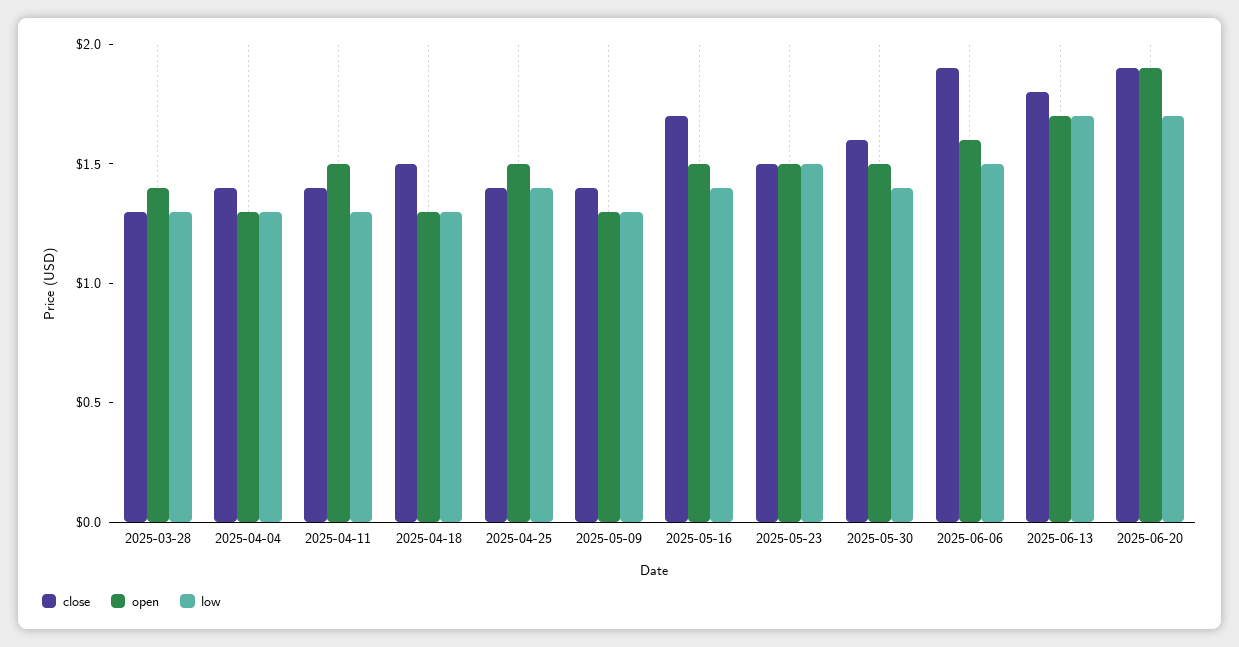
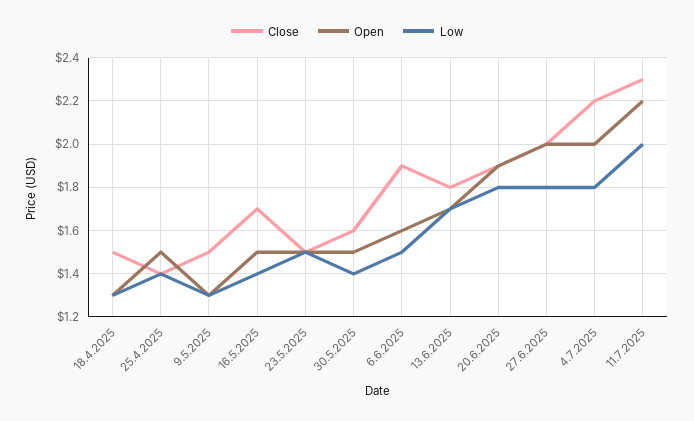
close, 2025-03-28: 1.3 -> none
open, 2025-03-28: 1.4 -> none
low, 2025-03-28: 1.3 -> none
close, 2025-04-04: 1.4 -> none
open, 2025-04-04: 1.3 -> none
low, 2025-04-04: 1.3 -> none
close, 2025-04-11: 1.4 -> none
open, 2025-04-11: 1.5 -> none
low, 2025-04-11: 1.3 -> none
close, 2025-05-09: 1.4 -> 1.5
low, 2025-06-20: 1.7 -> 1.8
close, 27.6.2025: none -> 2
open, 27.6.2025: none -> 2
low, 27.6.2025: none -> 1.8
close, 4.7.2025: none -> 2.2
open, 4.7.2025: none -> 2
low, 4.7.2025: none -> 1.8
close, 11.7.2025: none -> 2.3
open, 11.7.2025: none -> 2.2
low, 11.7.2025: none -> 2

